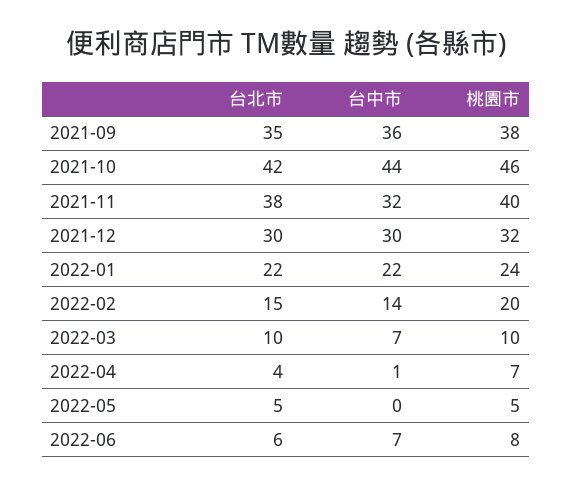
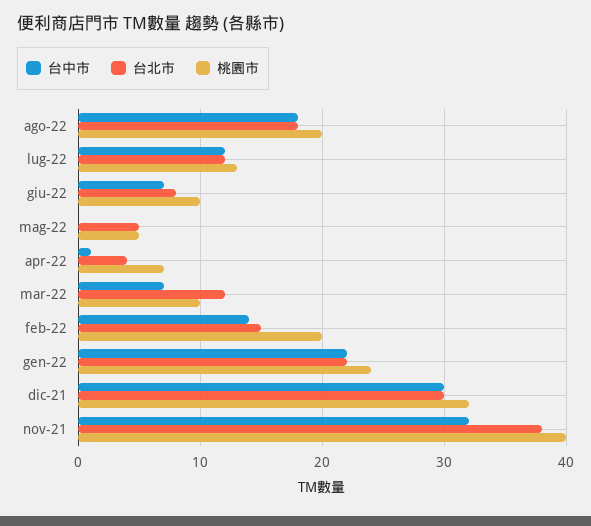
台北市, 2021-09: 35 -> none
台中市, 2021-09: 36 -> none
桃園市, 2021-09: 38 -> none
台北市, 2021-10: 42 -> none
台中市, 2021-10: 44 -> none
桃園市, 2021-10: 46 -> none
台北市, 2022-03: 10 -> 12
台北市, 2022-06: 6 -> 8
桃園市, 2022-06: 8 -> 10
台中市, ago-22: none -> 18
台北市, ago-22: none -> 18
桃園市, ago-22: none -> 20
台中市, lug-22: none -> 12
台北市, lug-22: none -> 12
桃園市, lug-22: none -> 13

